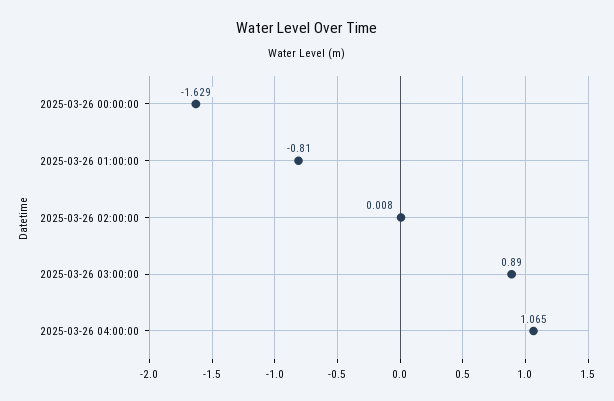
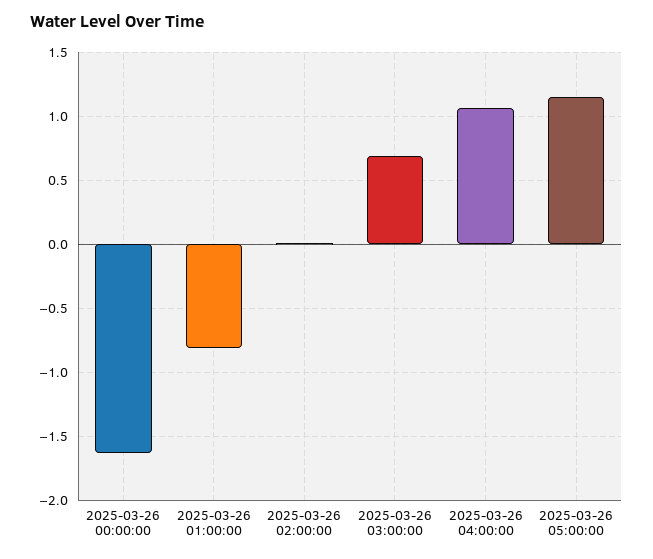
2025-03-26 03:00:00: 0.89 -> 0.7
2025-03-26 05:00:00: none -> 1.15

